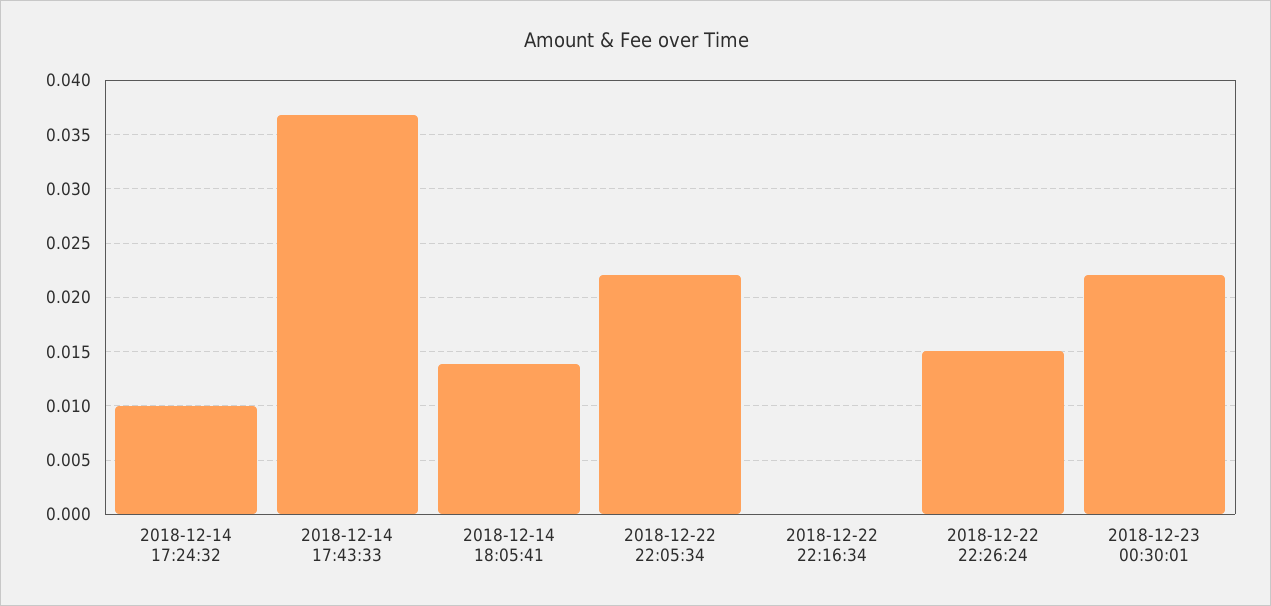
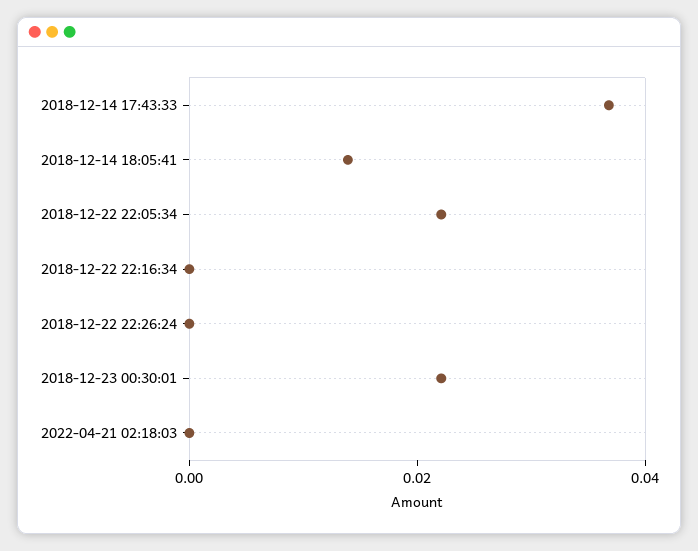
2018-12-14 17:24:32: 0.01 -> none
2018-12-22 22:26:24: 0.015 -> 0
2022-04-21 02:18:03: none -> 0

